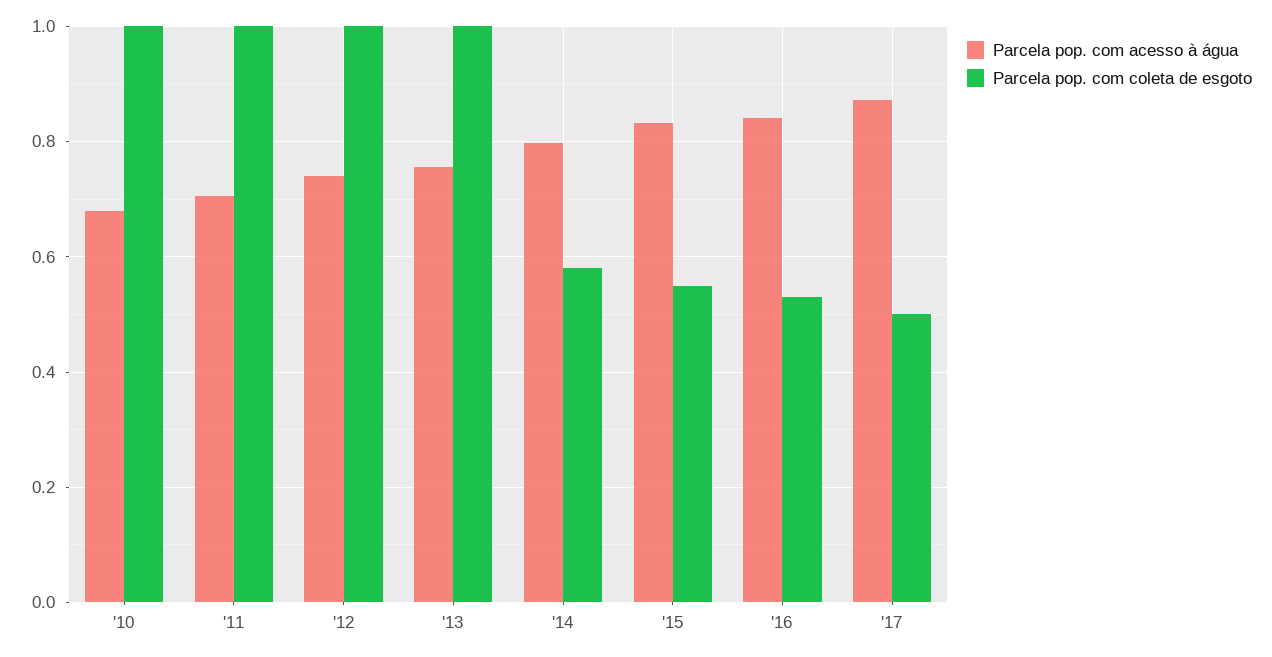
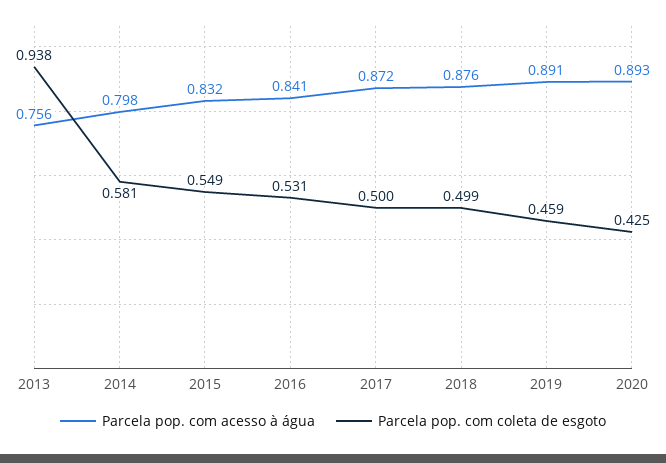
Parcela pop. com acesso à água, '10: 0.68 -> none
Parcela pop. com coleta de esgoto, '10: 1 -> none
Parcela pop. com acesso à água, '11: 0.7 -> none
Parcela pop. com coleta de esgoto, '11: 1 -> none
Parcela pop. com acesso à água, '12: 0.74 -> none
Parcela pop. com coleta de esgoto, '12: 1 -> none
Parcela pop. com coleta de esgoto, '13: 1 -> 0.938
Parcela pop. com acesso à água, 2018: none -> 0.876
Parcela pop. com coleta de esgoto, 2018: none -> 0.499
Parcela pop. com acesso à água, 2019: none -> 0.891
Parcela pop. com coleta de esgoto, 2019: none -> 0.459
Parcela pop. com acesso à água, 2020: none -> 0.893
Parcela pop. com coleta de esgoto, 2020: none -> 0.425

